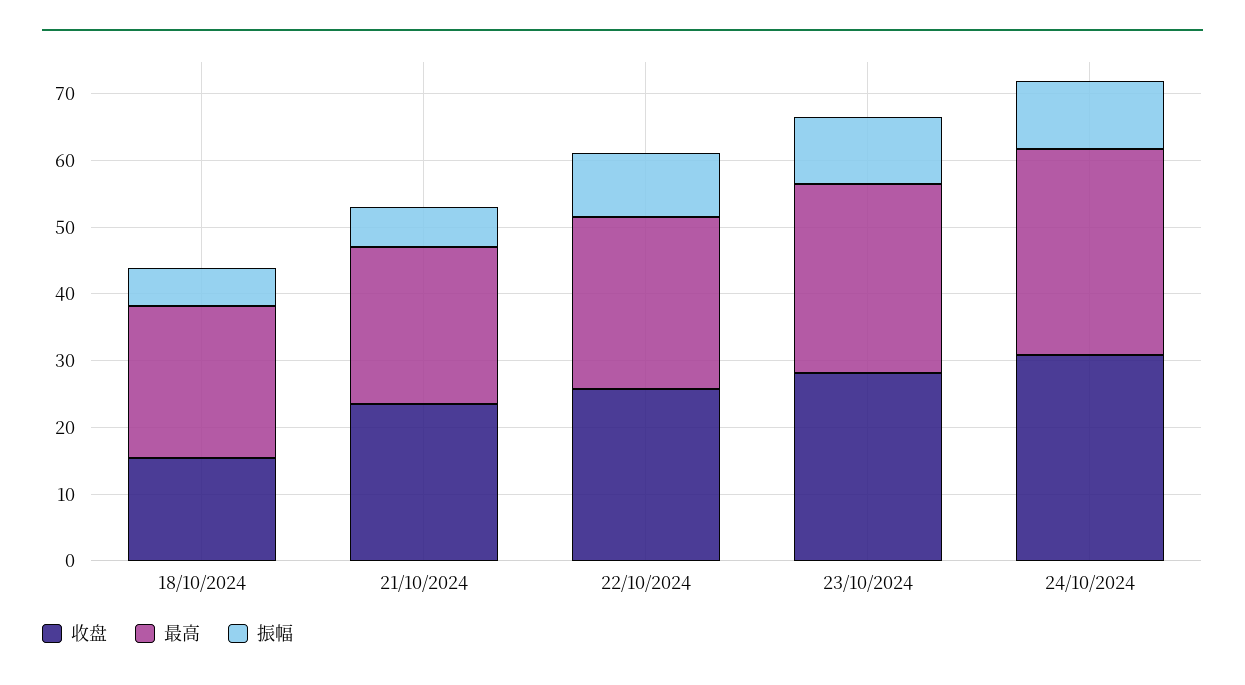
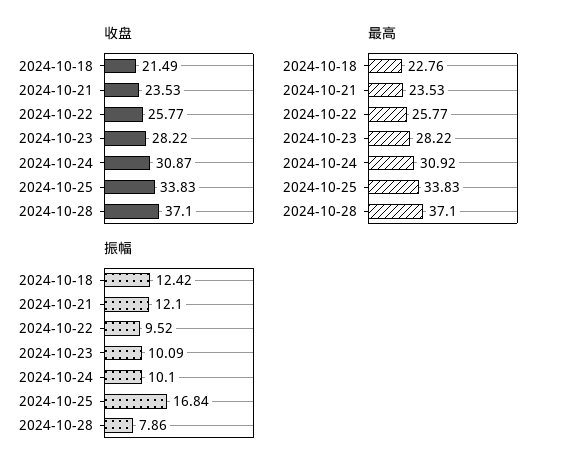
收盘, 18/10/2024: 16 -> 21.49
振幅, 18/10/2024: 6 -> 12.42
振幅, 21/10/2024: 6 -> 12.1
收盘, 2024-10-25: none -> 33.83
收盘, 2024-10-28: none -> 37.1
最高, 2024-10-25: none -> 33.83
最高, 2024-10-28: none -> 37.1
振幅, 2024-10-25: none -> 16.84
振幅, 2024-10-28: none -> 7.86

